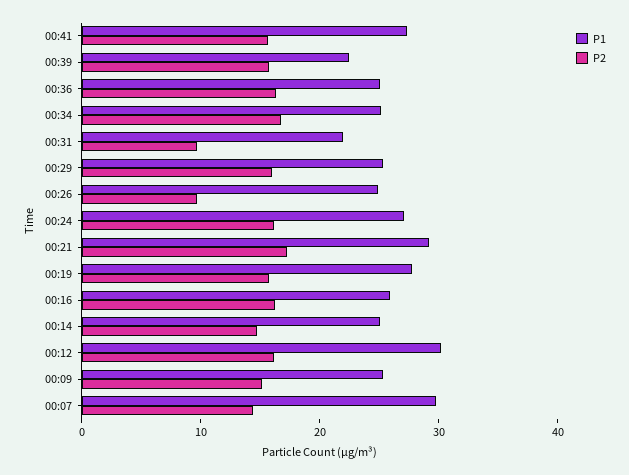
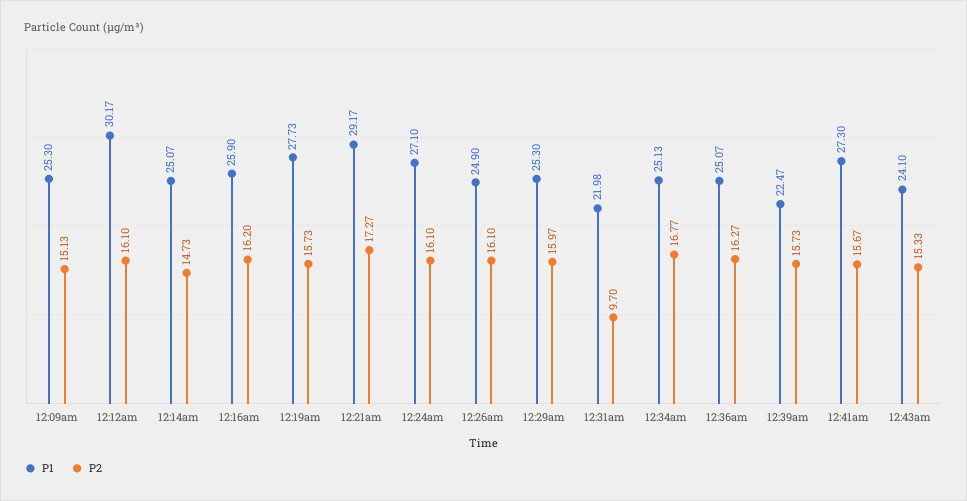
P2, 00:26: 10 -> 16.1
P1, 00:07: 30 -> none
P2, 00:07: 14 -> none
P1, 12:43am: none -> 24.1
P2, 12:43am: none -> 15.33

